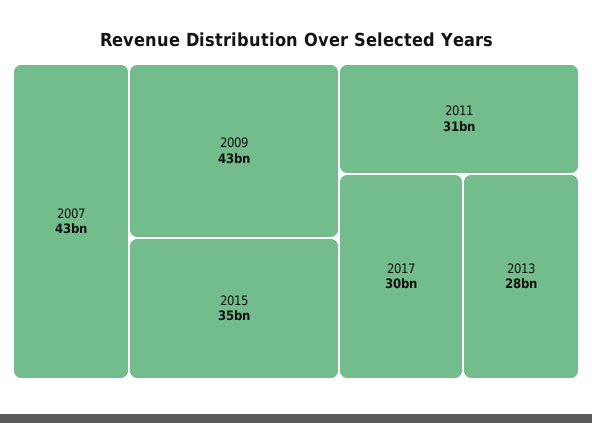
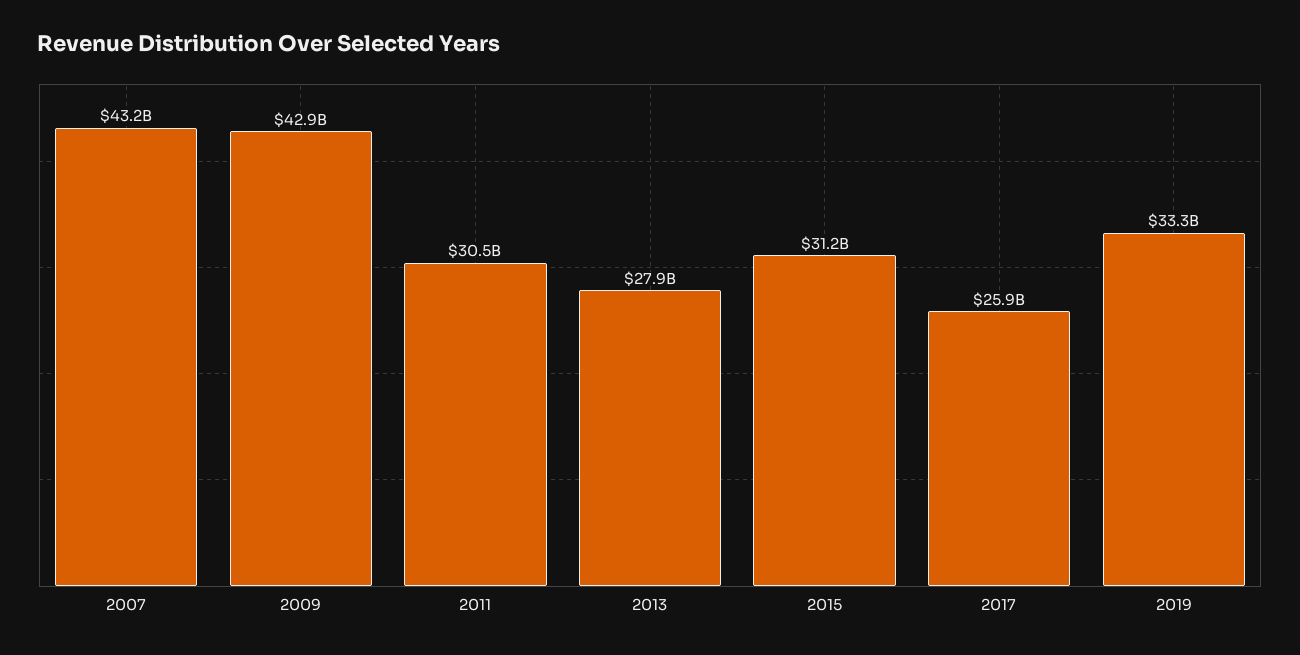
2015: 35000000000 -> 31200000000
2017: 30000000000 -> 25900000000
2019: none -> 33300000000

